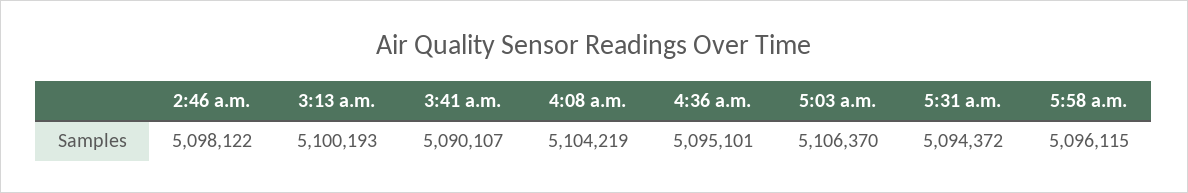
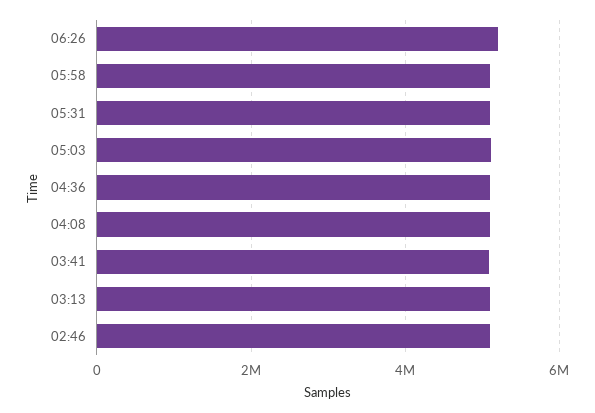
06:26: none -> 5200000

